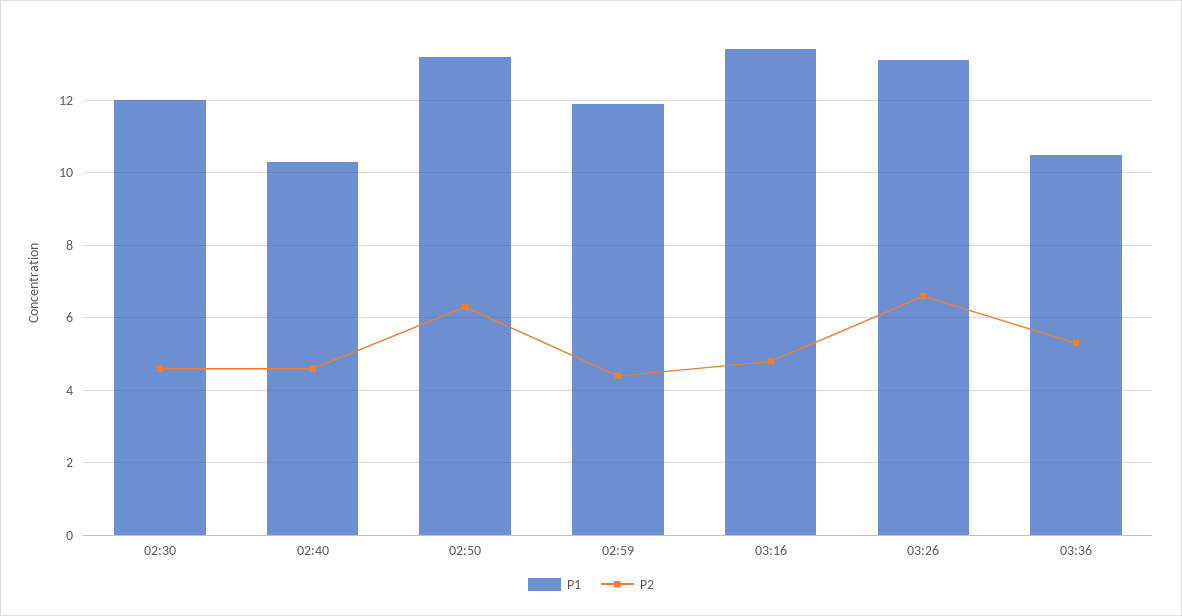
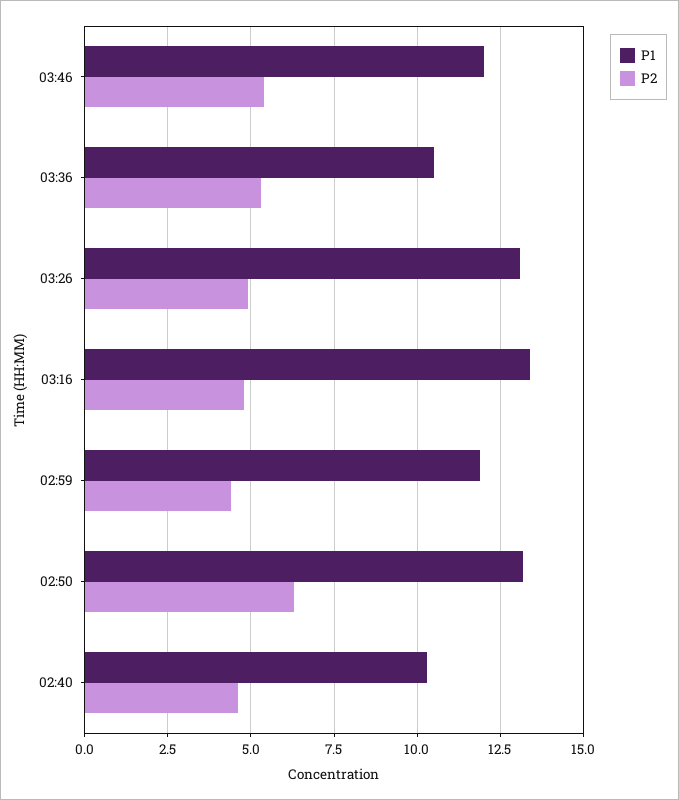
P1, 02:30: 12 -> none
P2, 02:30: 4.5 -> none
P2, 03:26: 6.5 -> 5
P1, 03:46: none -> 12
P2, 03:46: none -> 5.5

